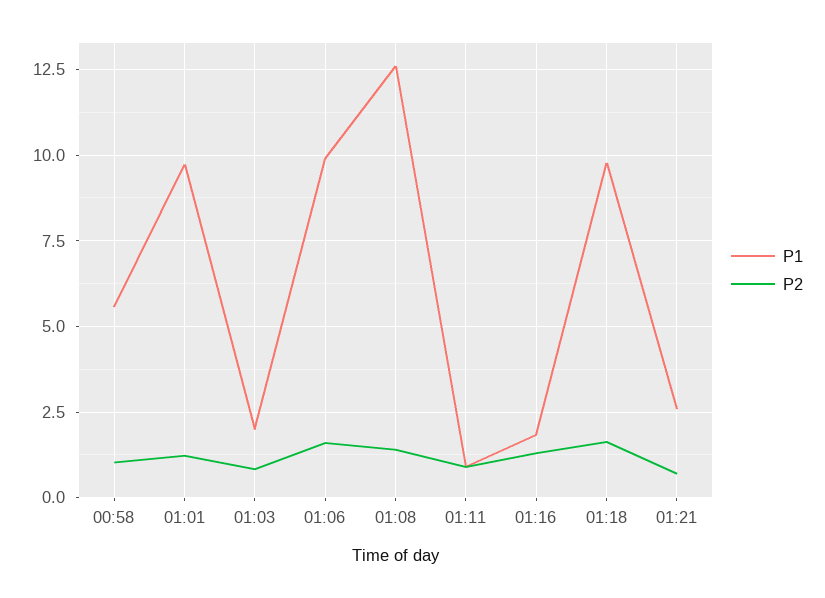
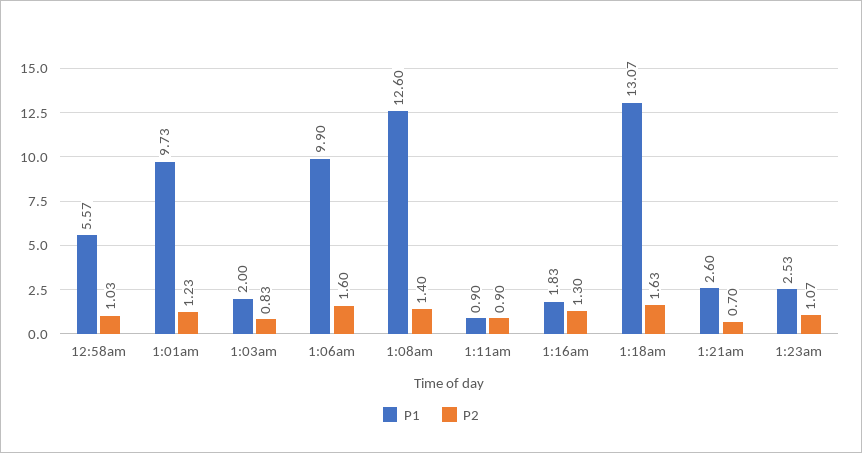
P1, 01:18: 9.75 -> 13.07
P1, 1:23am: none -> 2.53
P2, 1:23am: none -> 1.07

